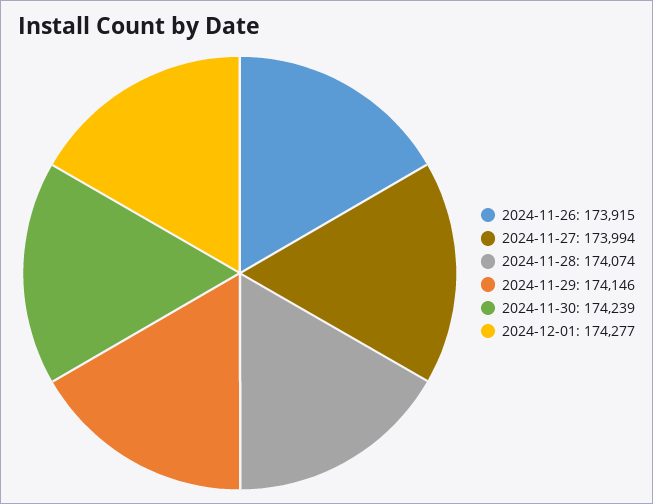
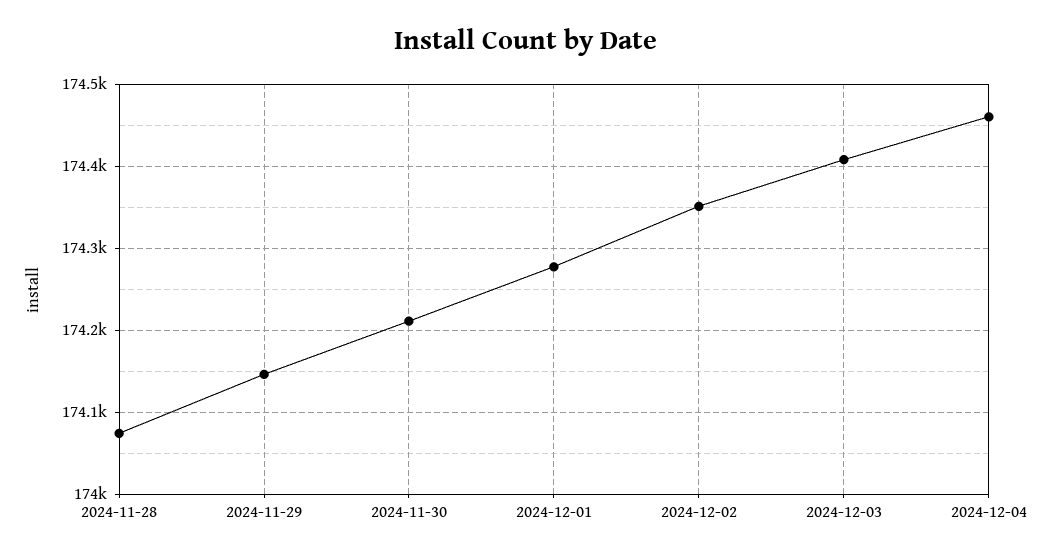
2024-11-26: 173915 -> none
2024-11-27: 173994 -> none
2024-11-30: 174239 -> 174210
2024-12-02: none -> 174350
2024-12-03: none -> 174410
2024-12-04: none -> 174460

